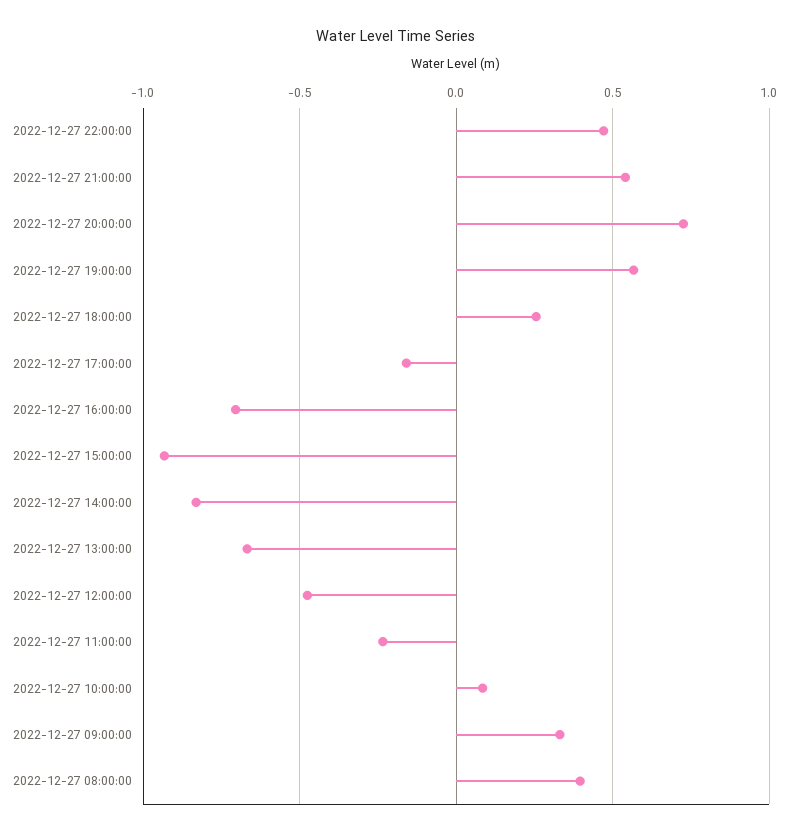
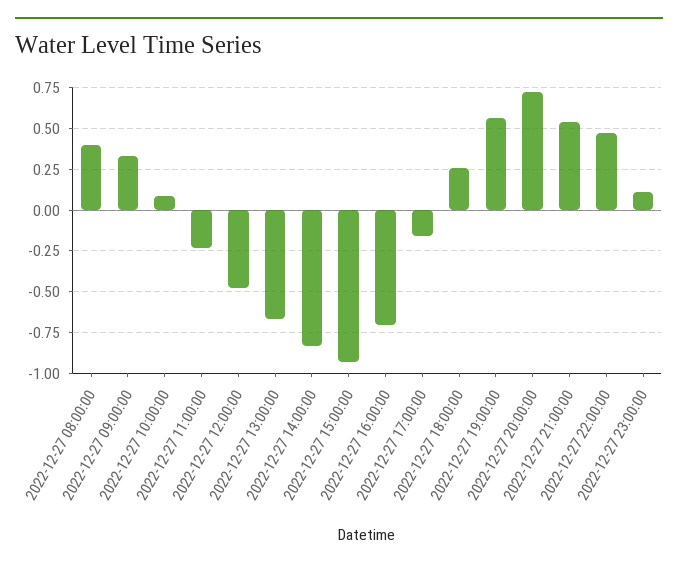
2022-12-27 23:00:00: none -> 0.1

